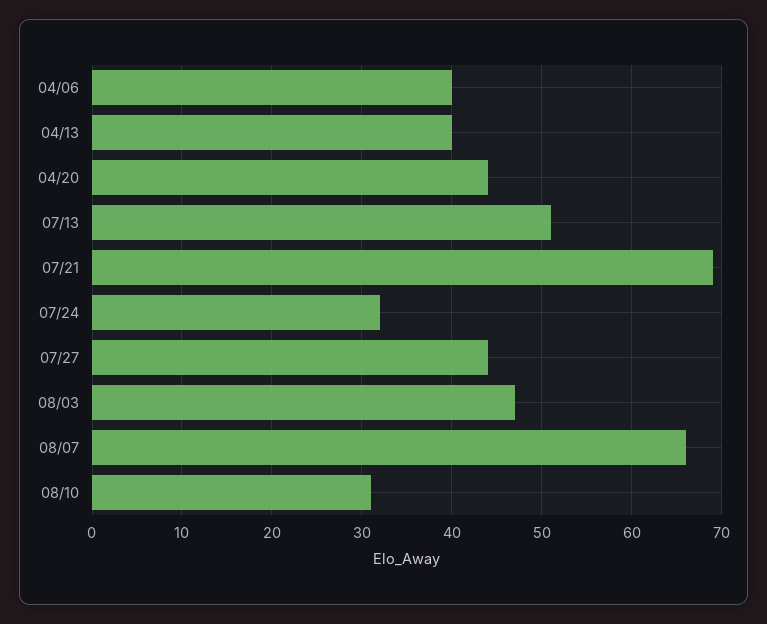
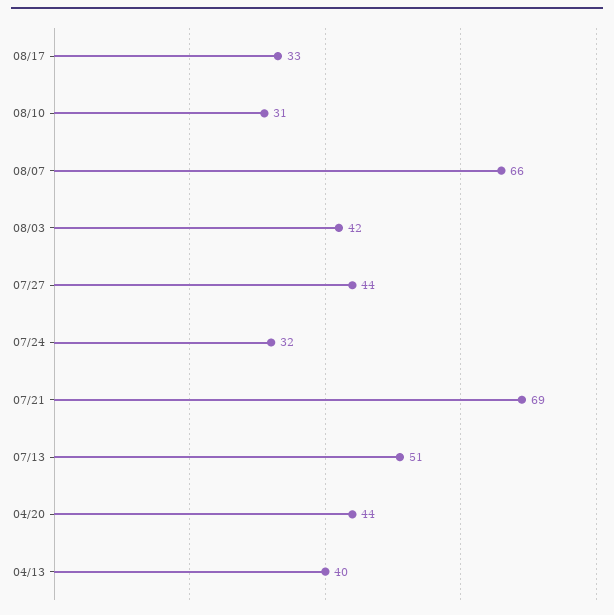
04/06: 40 -> none
08/03: 47 -> 42
08/17: none -> 33

